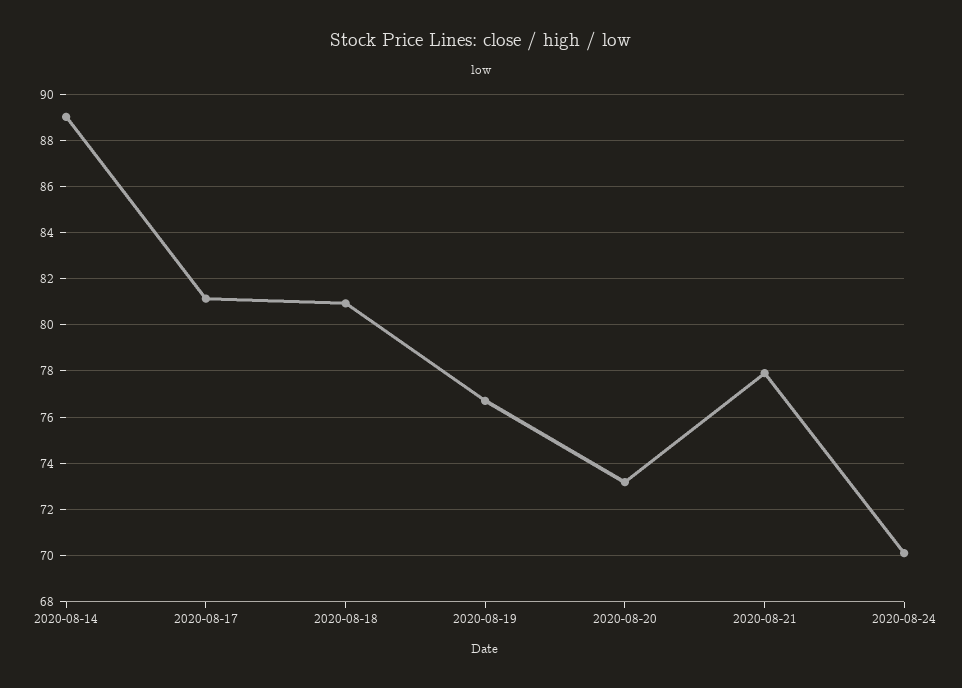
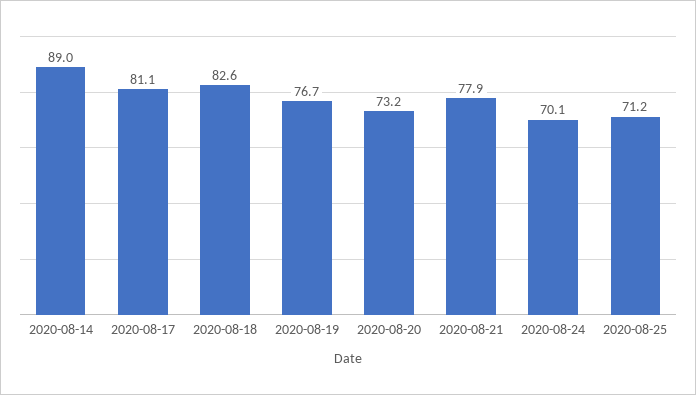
2020-08-18: 81 -> 82.6
2020-08-25: none -> 71.2

